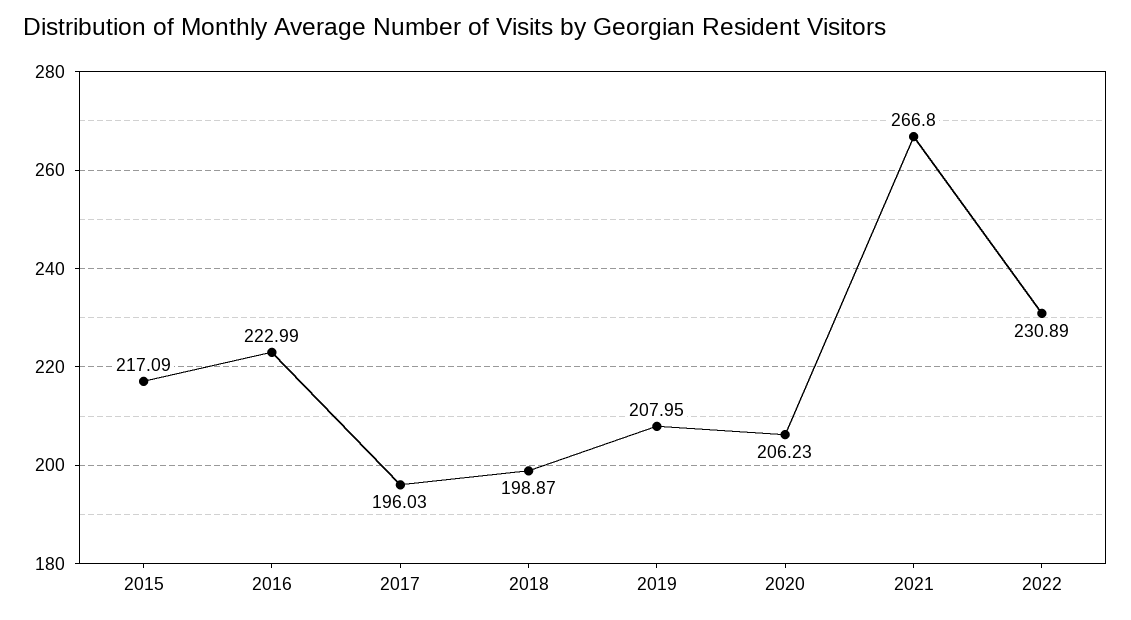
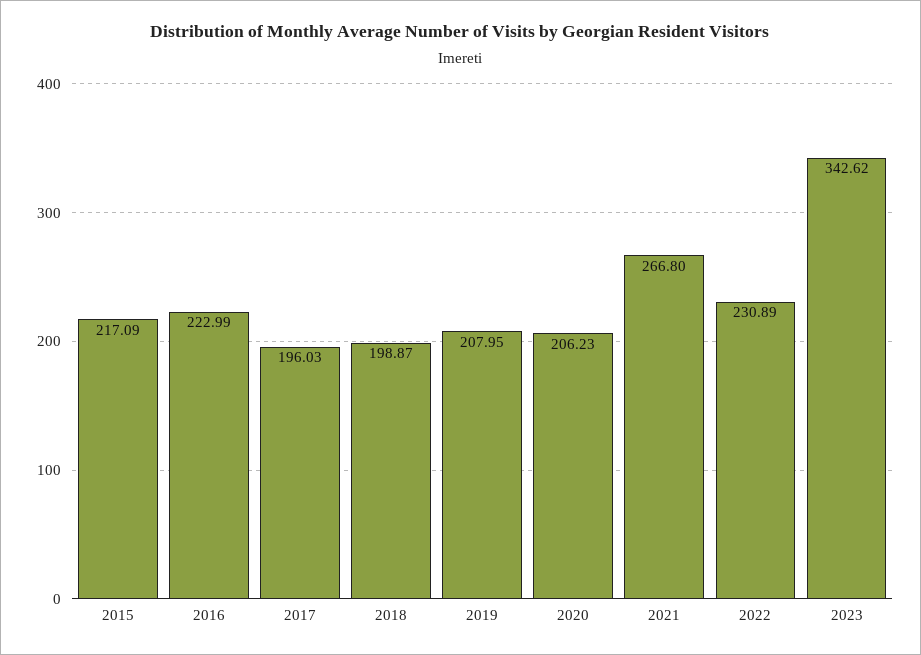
2023: none -> 342.62

